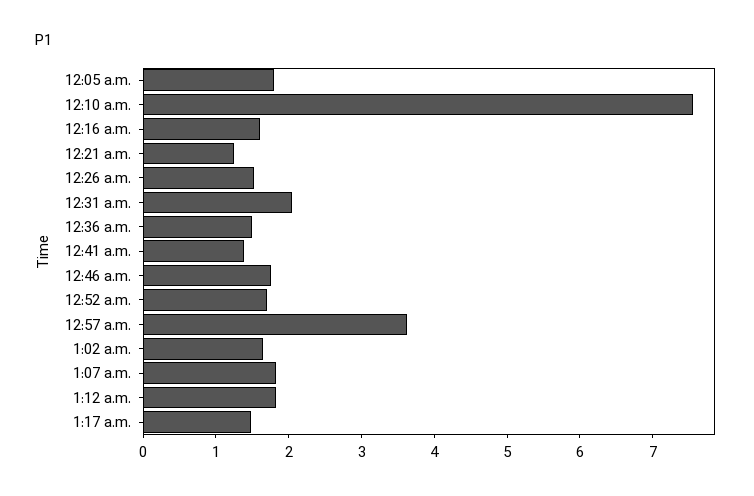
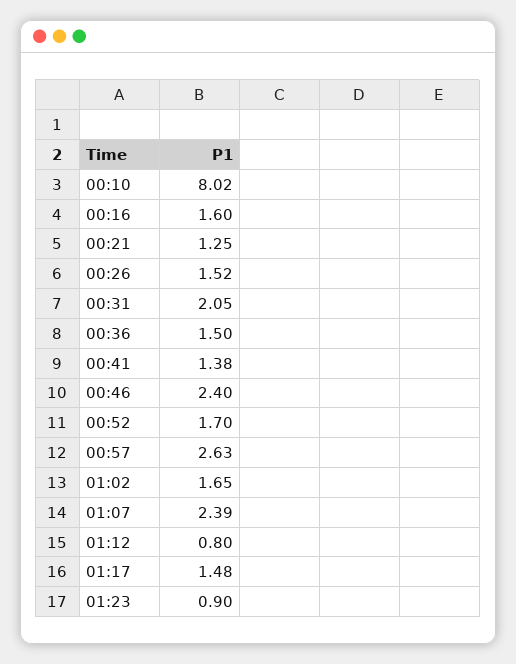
12:05 a.m.: 1.8 -> none
12:10 a.m.: 7.6 -> 8.02
12:46 a.m.: 1.8 -> 2.4
12:57 a.m.: 3.6 -> 2.63
1:07 a.m.: 1.8 -> 2.39
1:12 a.m.: 1.8 -> 0.8
01:23: none -> 0.9

